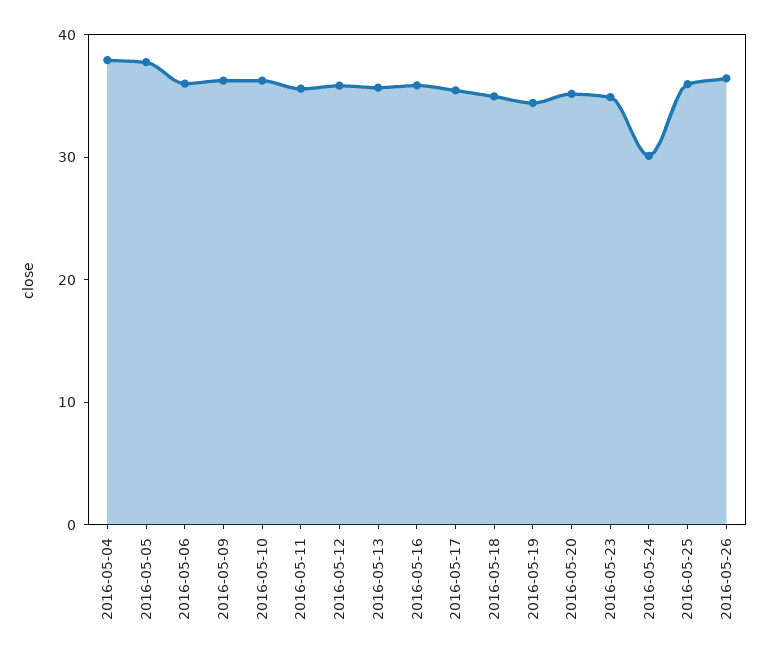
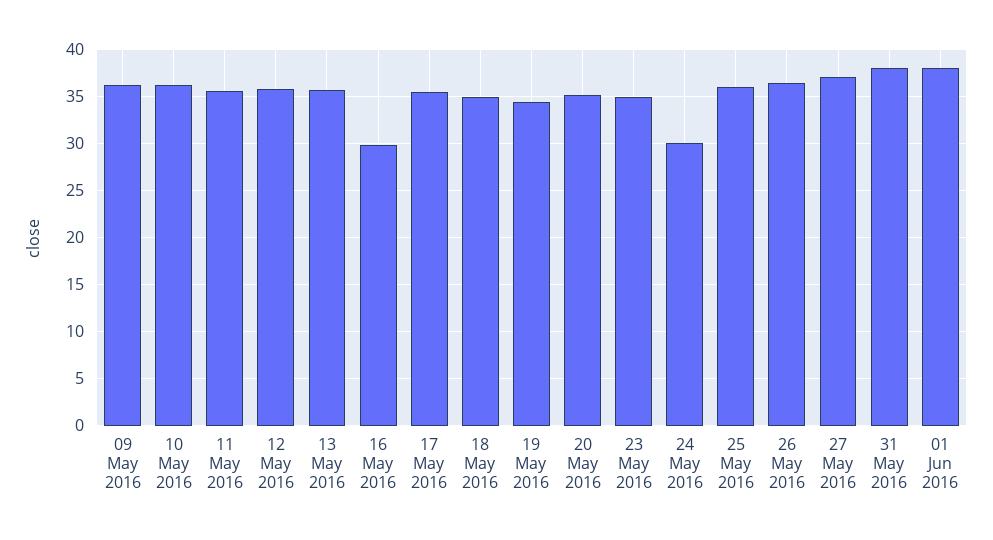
2016-05-04: 38 -> none
2016-05-05: 38 -> none
2016-05-06: 36 -> none
2016-05-16: 36 -> 30
27 May 2016: none -> 37
31 May 2016: none -> 38
01 Jun 2016: none -> 38

